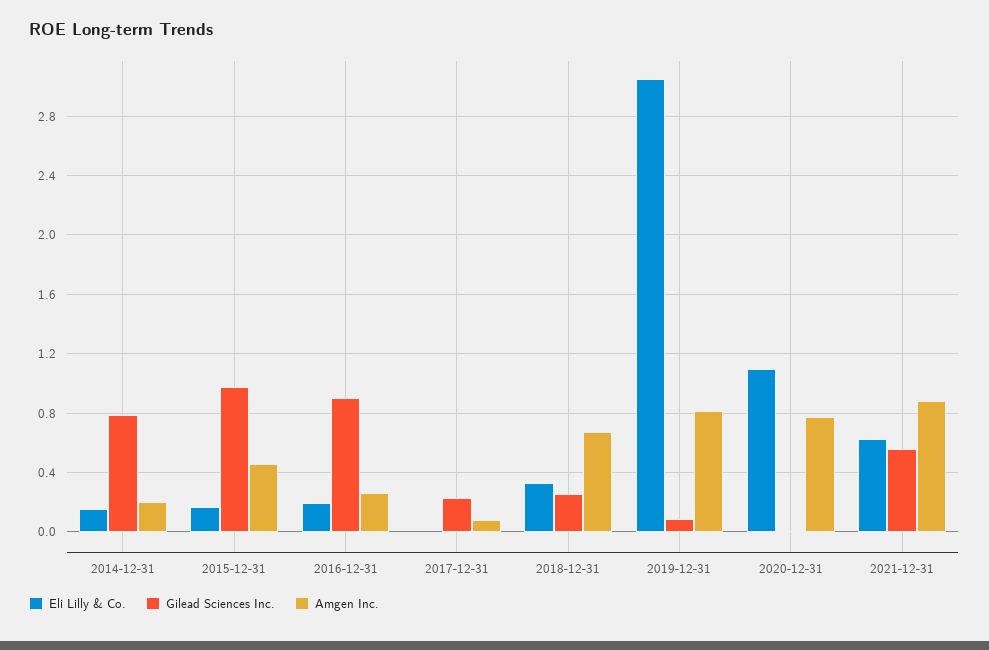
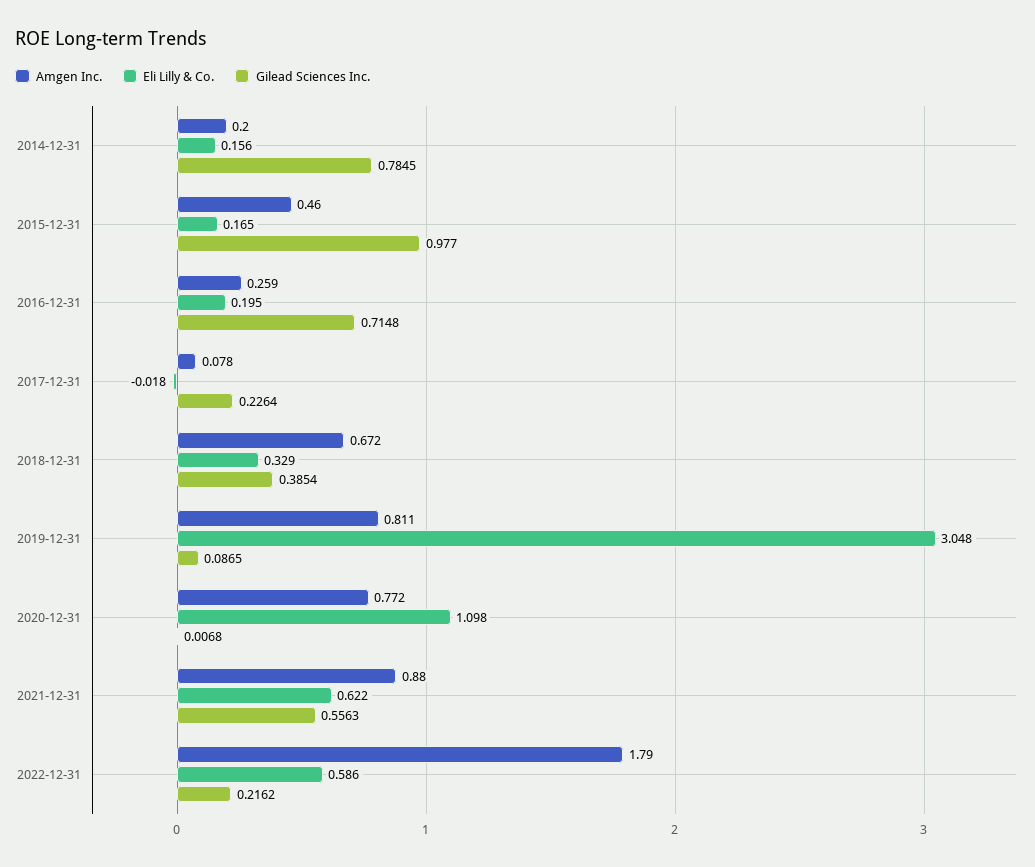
Gilead Sciences Inc., 2016-12-31: 0.9 -> 0.7148
Gilead Sciences Inc., 2018-12-31: 0.25 -> 0.3854
Amgen Inc., 2022-12-31: none -> 1.79
Eli Lilly & Co., 2022-12-31: none -> 0.586
Gilead Sciences Inc., 2022-12-31: none -> 0.2162

